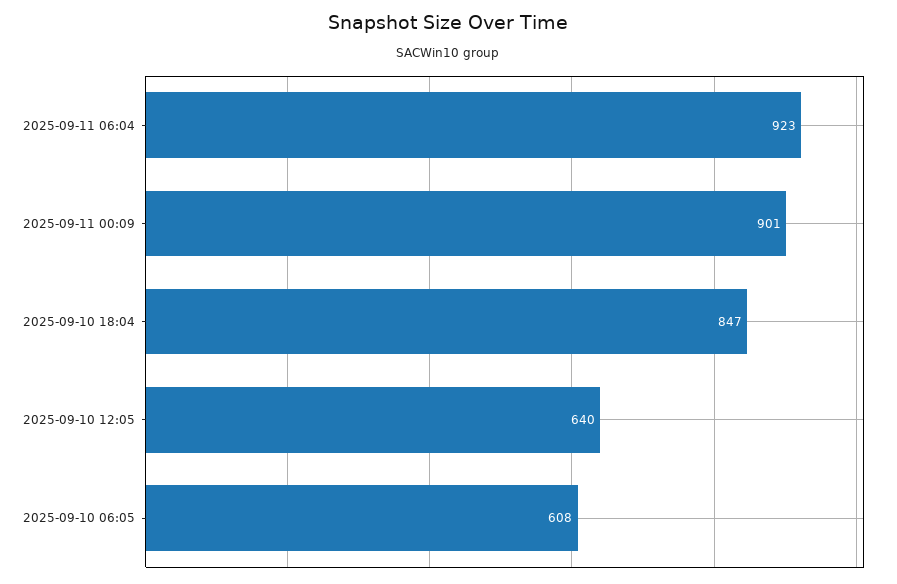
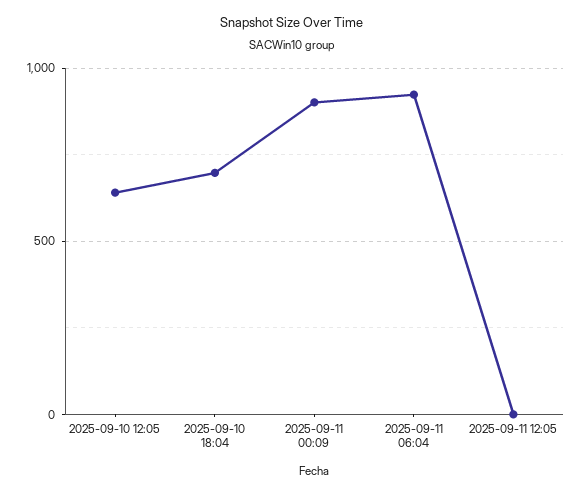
2025-09-10 18:04: 847 -> 700
2025-09-10 06:05: 608 -> none
2025-09-11 12:05: none -> 0

